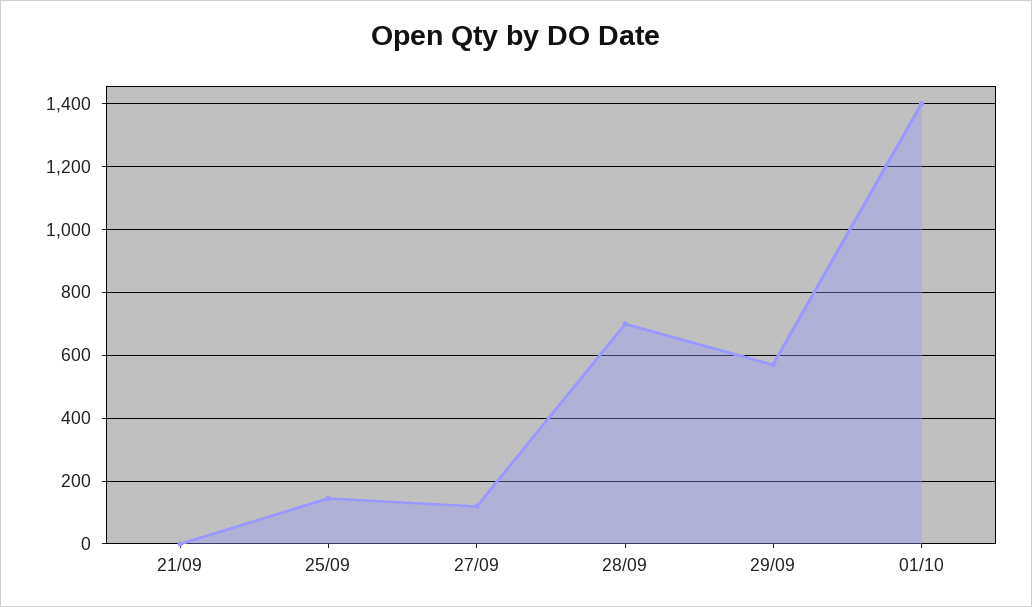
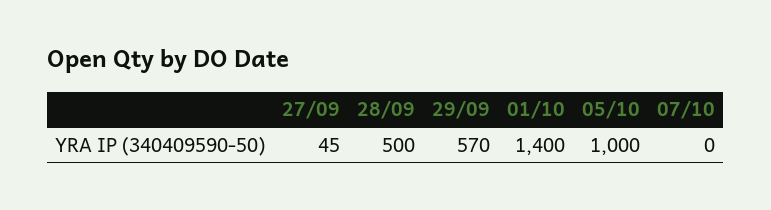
21/09: 0 -> none
25/09: 140 -> none
27/09: 120 -> 45
28/09: 700 -> 500
05/10: none -> 1000
07/10: none -> 0

